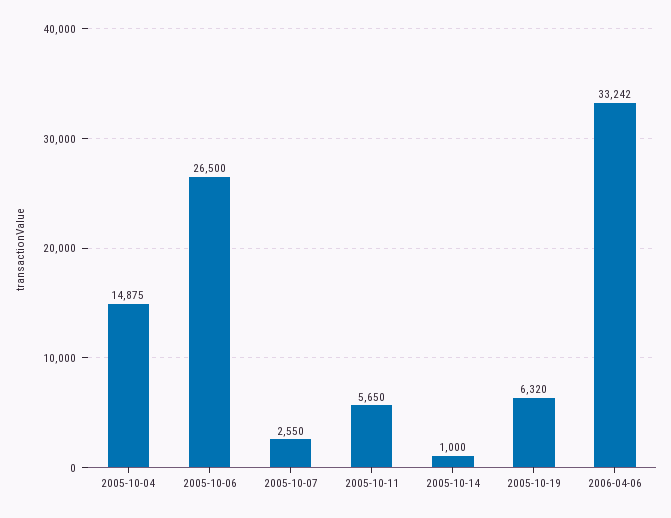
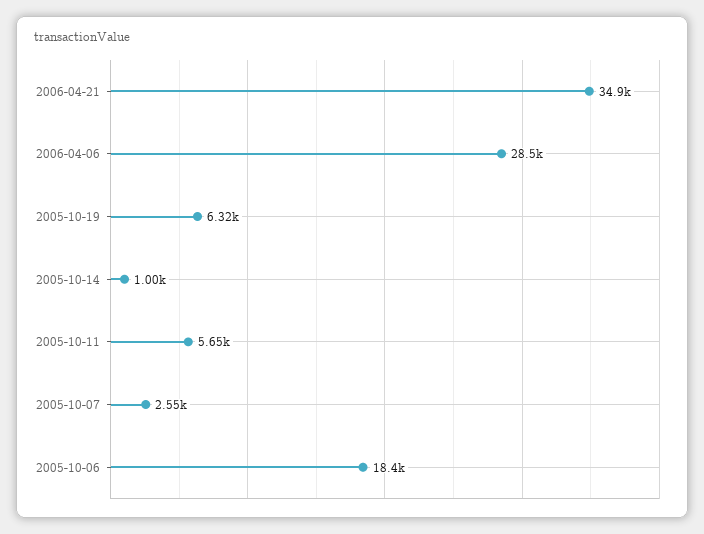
2005-10-04: 14875 -> none
2005-10-06: 26500 -> 18400
2006-04-06: 33242 -> 28500
2006-04-21: none -> 34900

